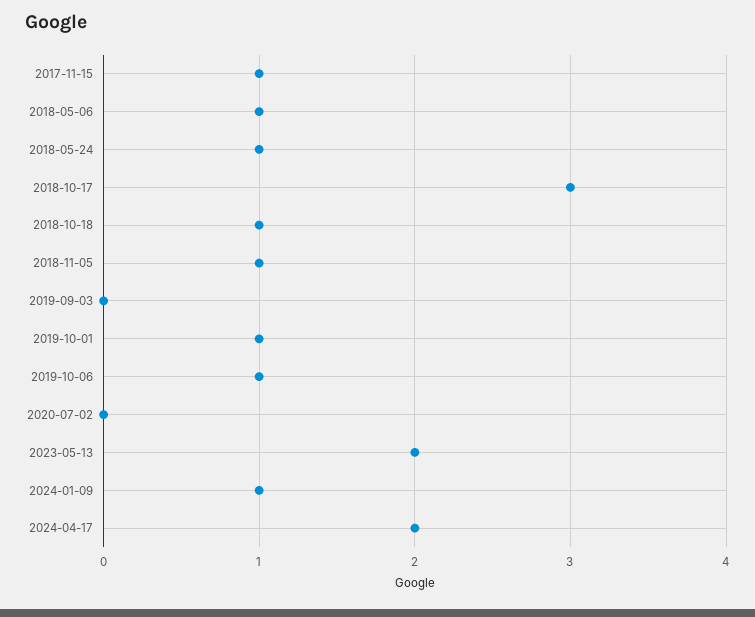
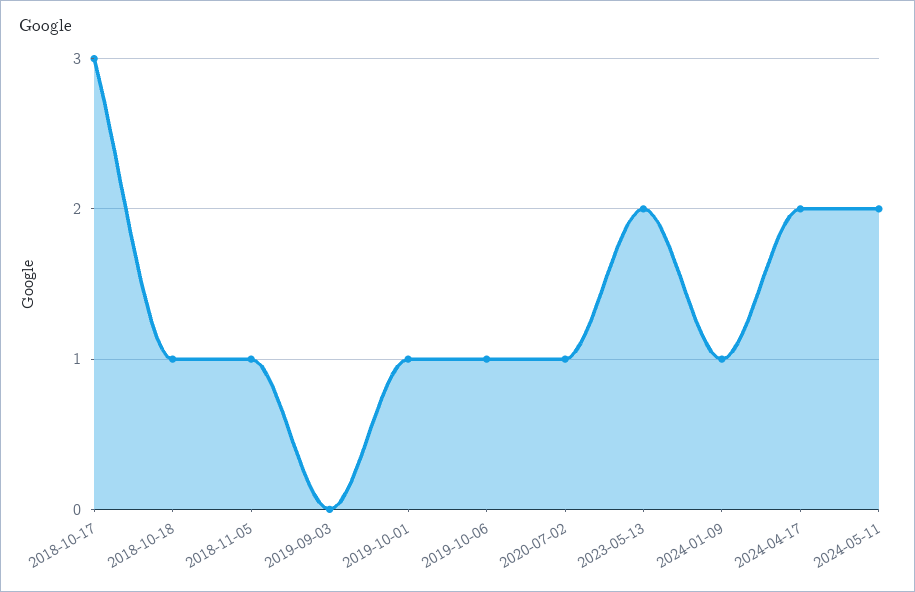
2017-11-15: 1 -> none
2018-05-06: 1 -> none
2018-05-24: 1 -> none
2020-07-02: 0 -> 1
2024-05-11: none -> 2

